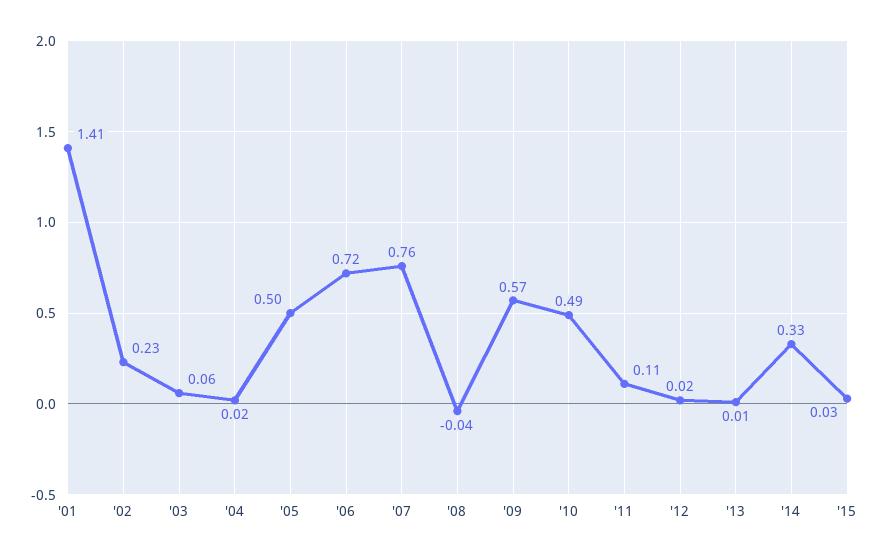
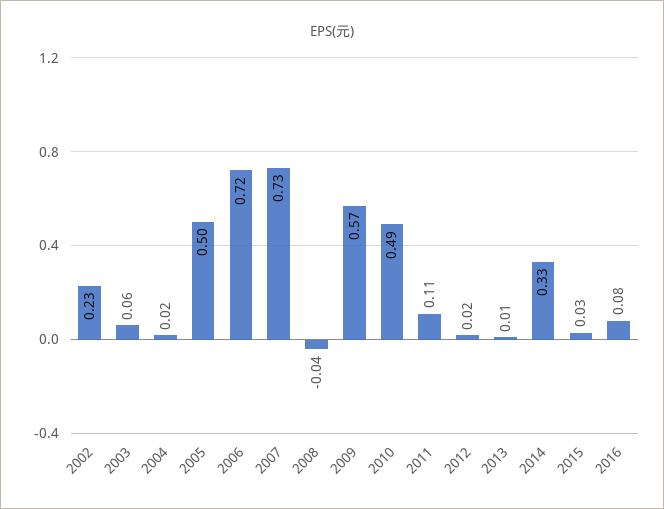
'01: 1.41 -> none
'07: 0.76 -> 0.73
2016: none -> 0.08

